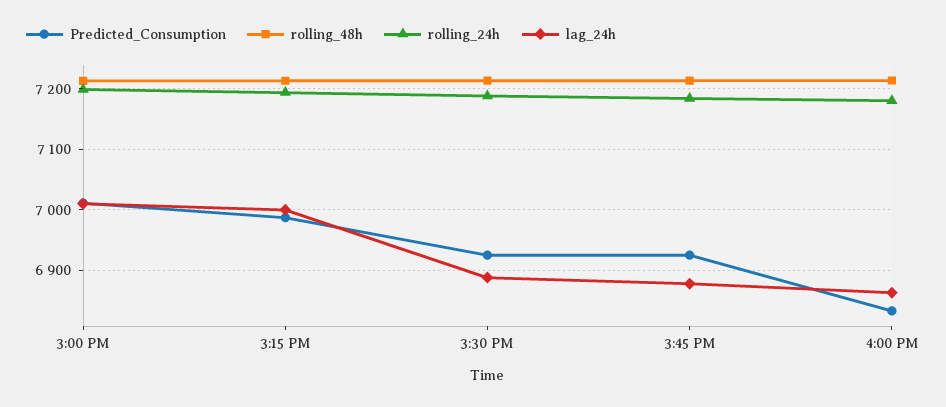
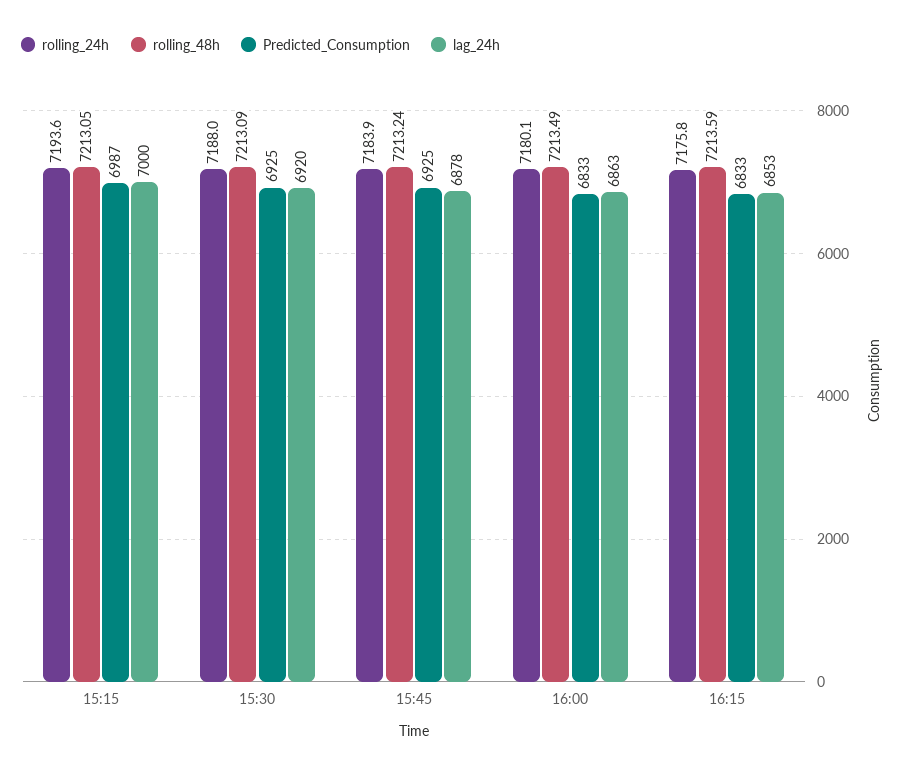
Predicted_Consumption, 3:00 PM: 7010 -> none
rolling_48h, 3:00 PM: 7210 -> none
rolling_24h, 3:00 PM: 7200 -> none
lag_24h, 3:00 PM: 7010 -> none
lag_24h, 3:30 PM: 6890 -> 6920
rolling_24h, 16:15: none -> 7175.8
rolling_48h, 16:15: none -> 7213.59
Predicted_Consumption, 16:15: none -> 6833
lag_24h, 16:15: none -> 6853

